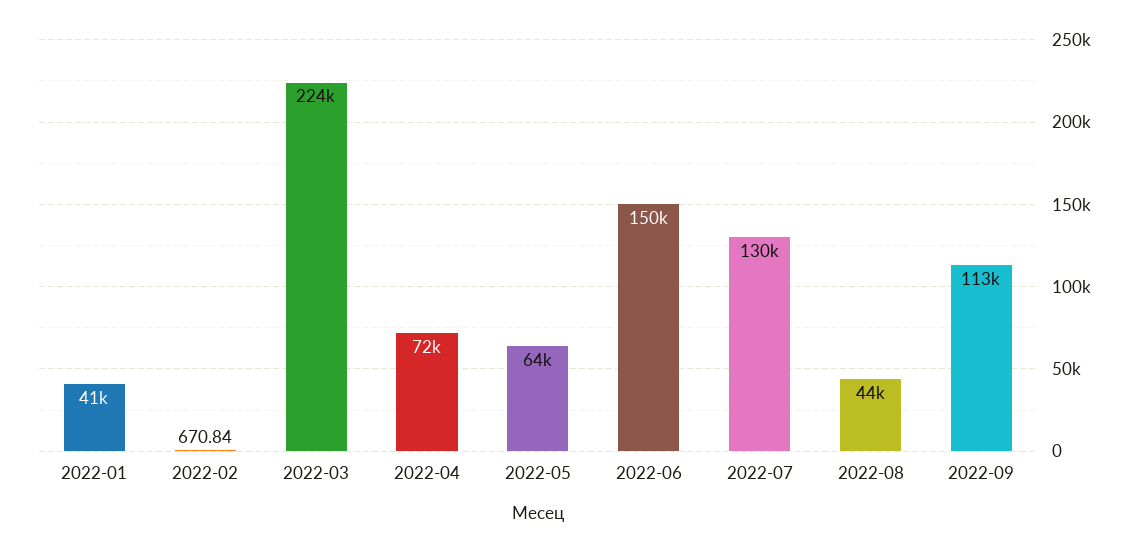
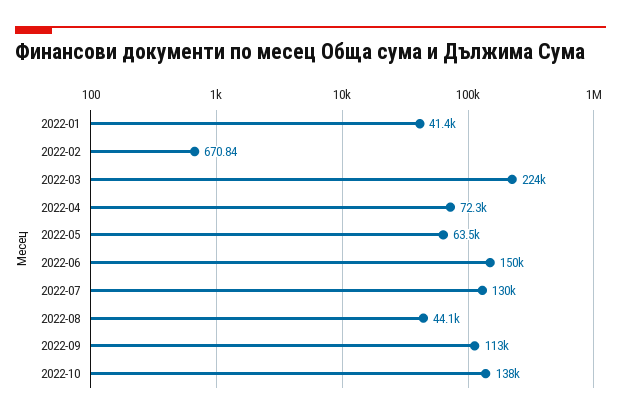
2022-10: none -> 138000

